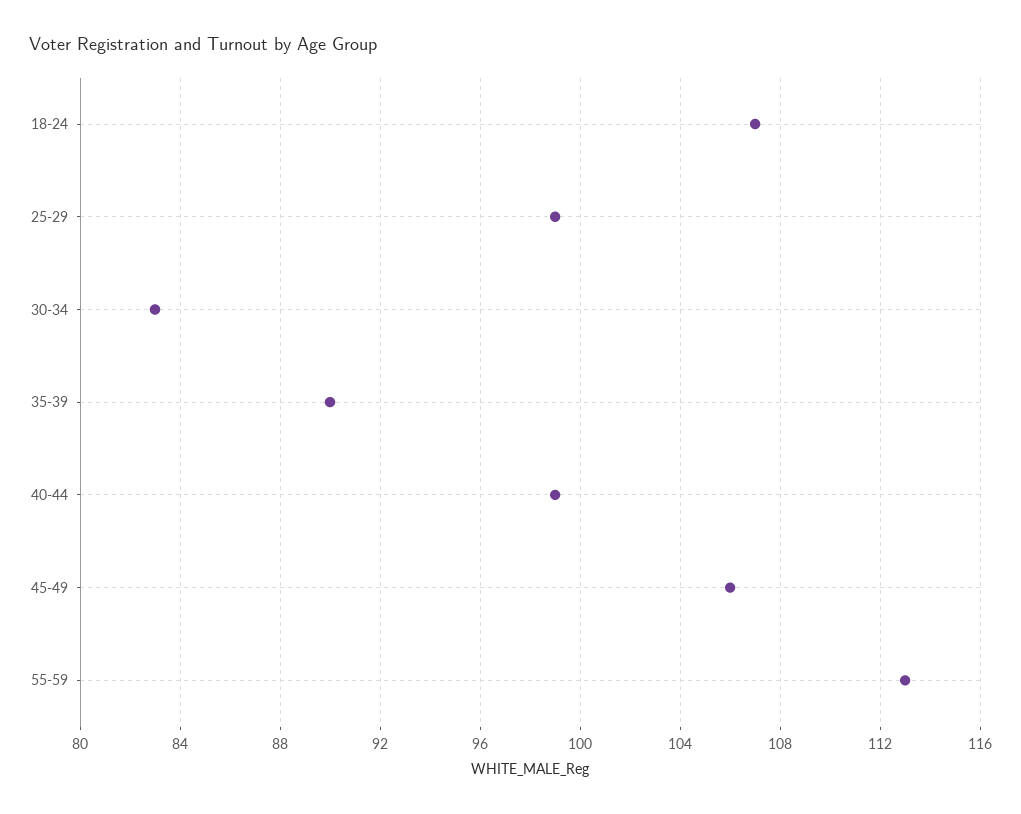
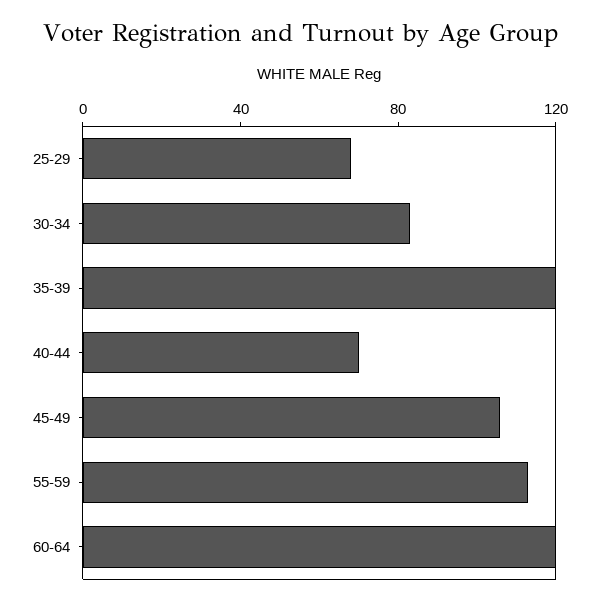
18-24: 107 -> none
25-29: 99 -> 70
35-39: 90 -> 120
40-44: 99 -> 70
60-64: none -> 120

